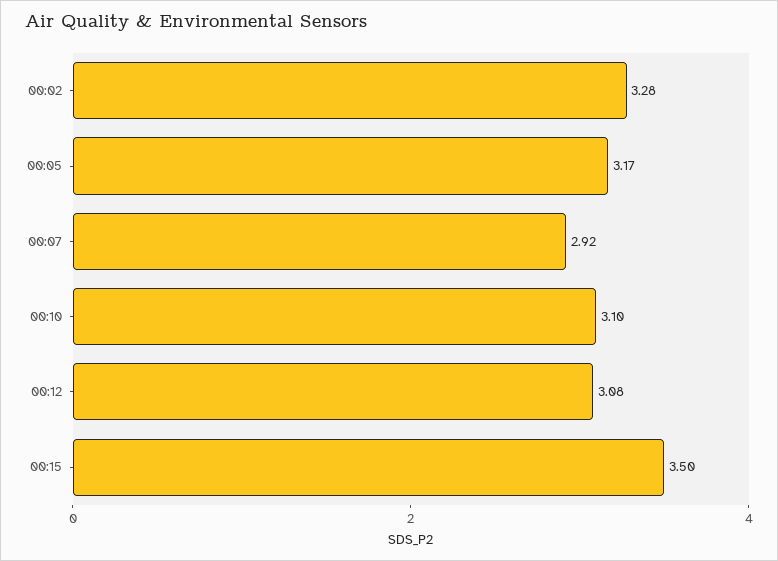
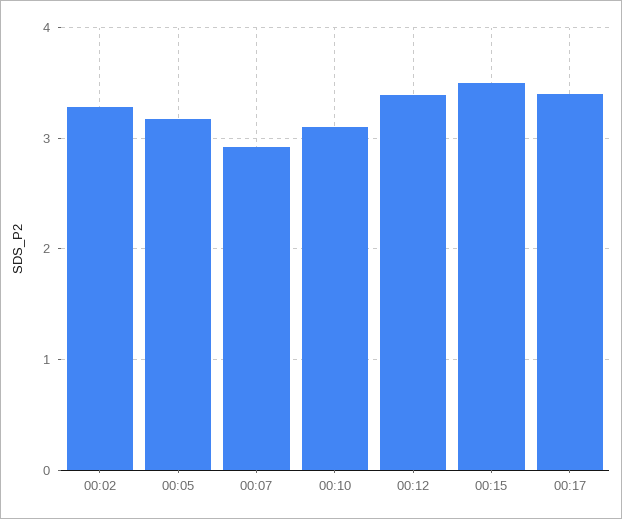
00:12: 3.08 -> 3.4
00:17: none -> 3.4

